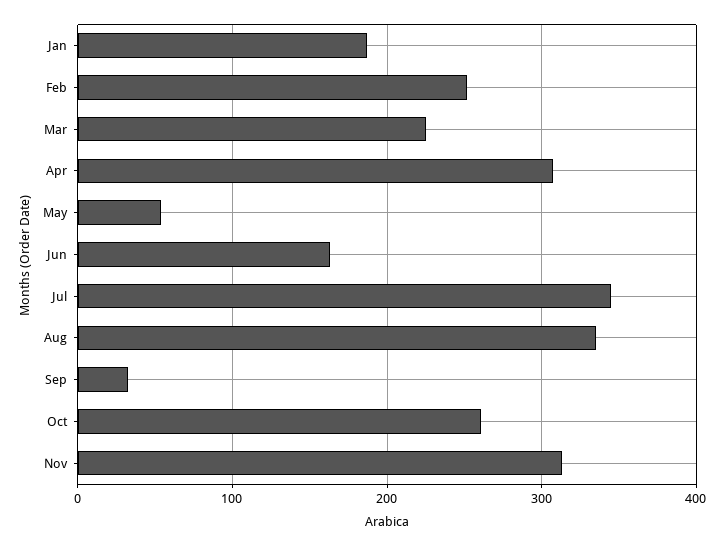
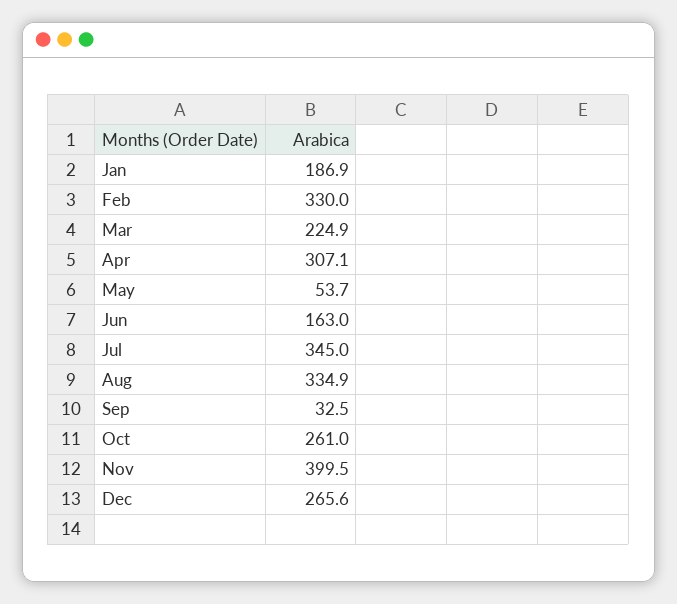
Feb: 250 -> 330
Nov: 310 -> 399.5
Dec: none -> 265.6

